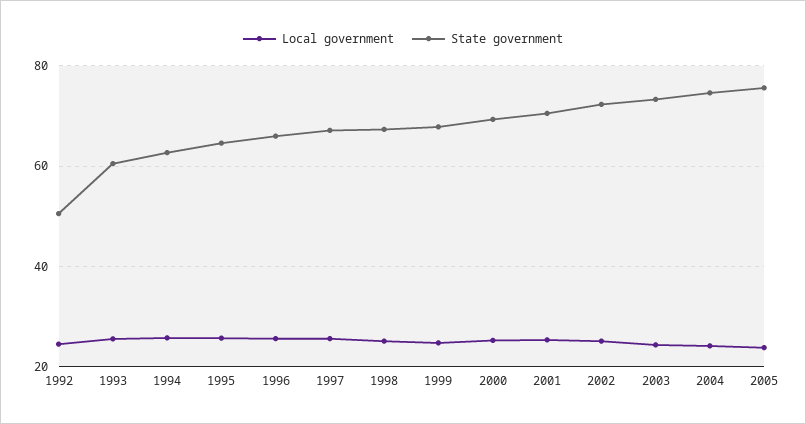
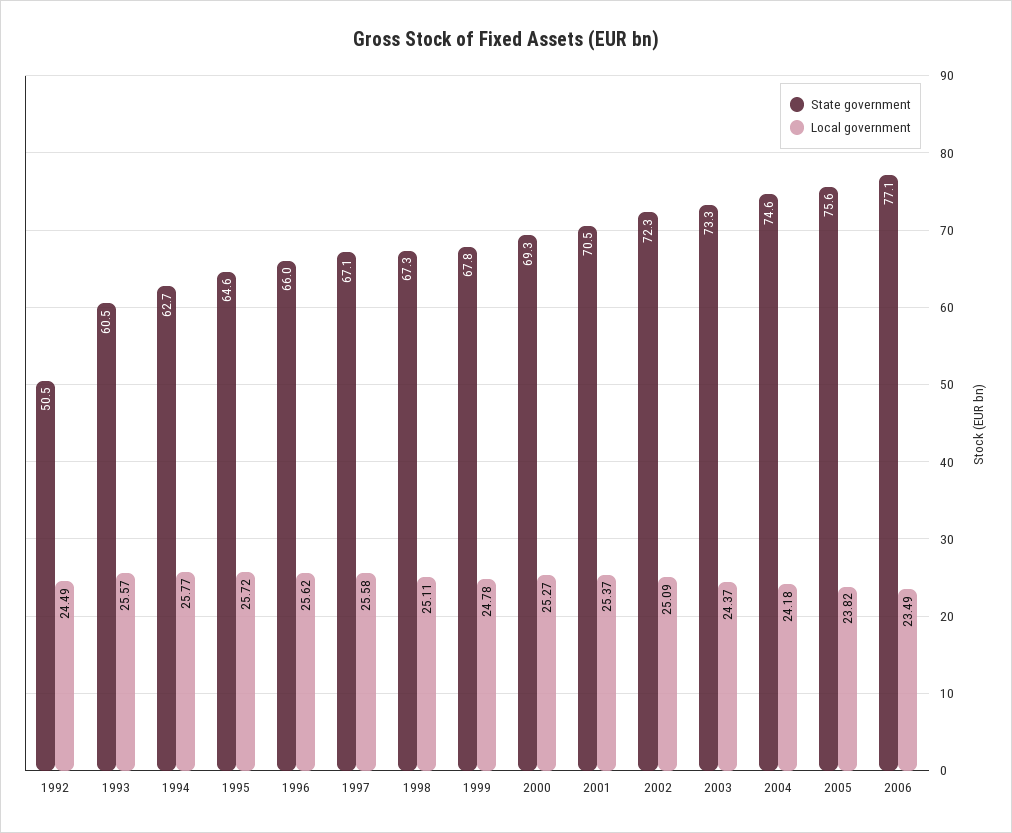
State government, 2006: none -> 77.1
Local government, 2006: none -> 23.49

